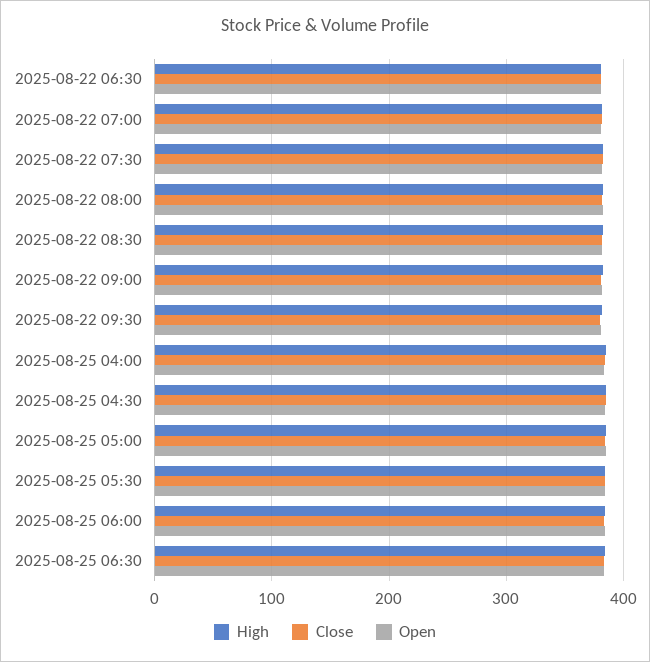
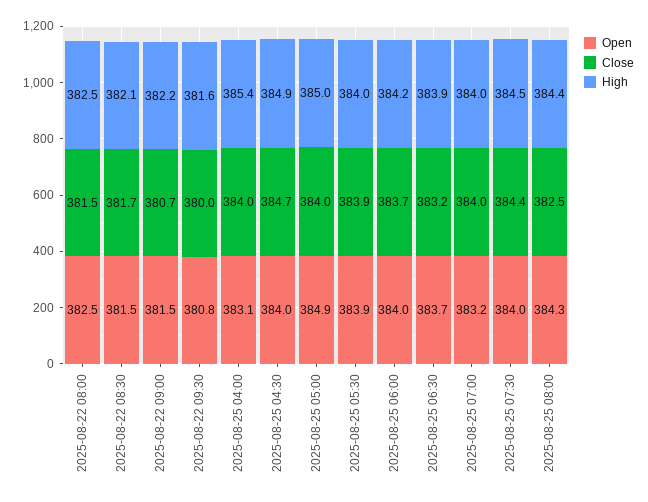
High, 2025-08-22 06:30: 380 -> none
Close, 2025-08-22 06:30: 380 -> none
Open, 2025-08-22 06:30: 380 -> none
High, 2025-08-22 07:00: 380 -> none
Close, 2025-08-22 07:00: 380 -> none
Open, 2025-08-22 07:00: 380 -> none
High, 2025-08-22 07:30: 380 -> none
Close, 2025-08-22 07:30: 380 -> none
Open, 2025-08-22 07:30: 380 -> none
Open, 2025-08-25 07:00: none -> 383.2
Close, 2025-08-25 07:00: none -> 384
High, 2025-08-25 07:00: none -> 384
Open, 2025-08-25 07:30: none -> 384
Close, 2025-08-25 07:30: none -> 384.4
High, 2025-08-25 07:30: none -> 384.5
Open, 2025-08-25 08:00: none -> 384.3
Close, 2025-08-25 08:00: none -> 382.5
High, 2025-08-25 08:00: none -> 384.4

